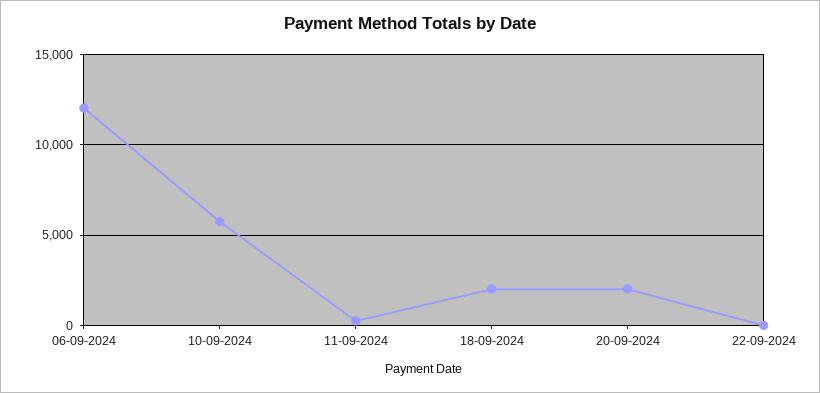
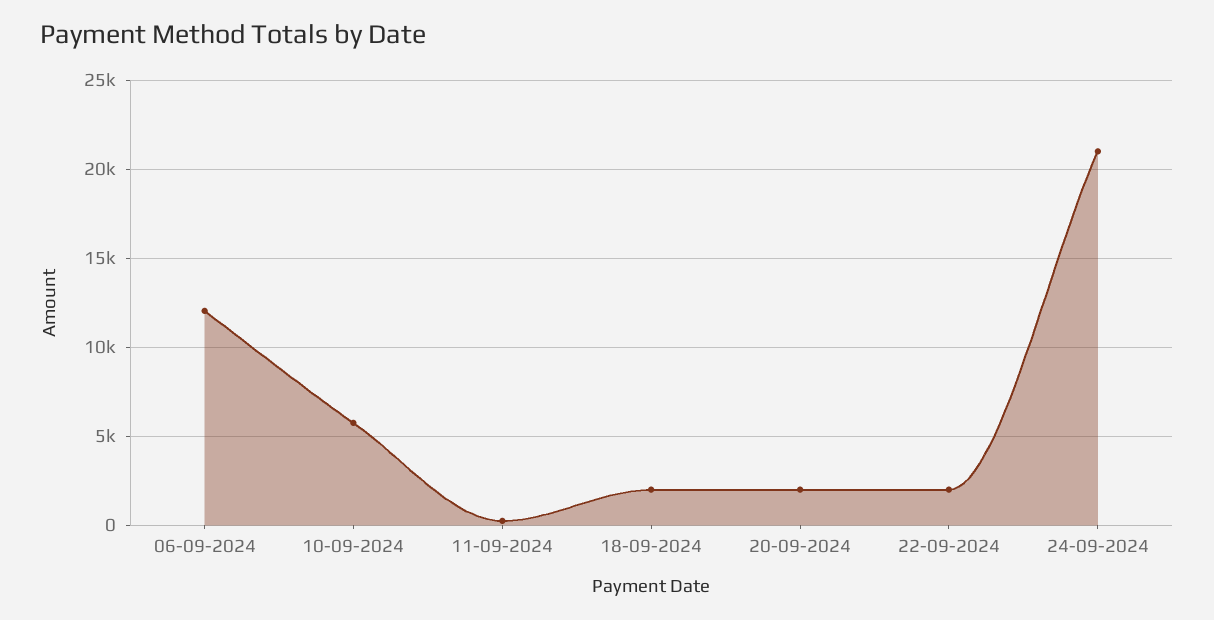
22-09-2024: 0 -> 2000
24-09-2024: none -> 21000

